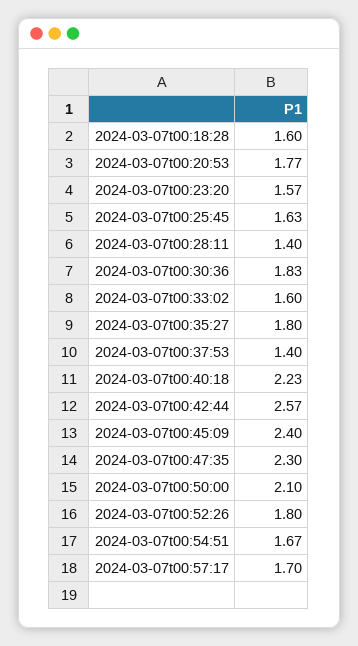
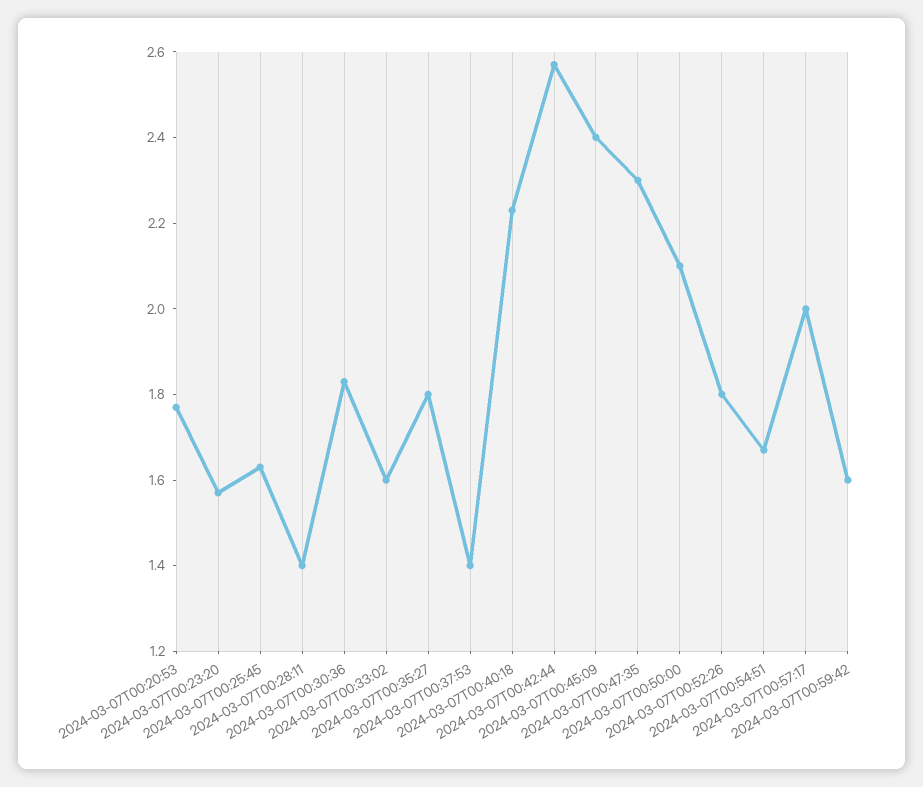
2024-03-07t00:18:28: 1.6 -> none
2024-03-07t00:57:17: 1.7 -> 2
2024-03-07T00:59:42: none -> 1.6

